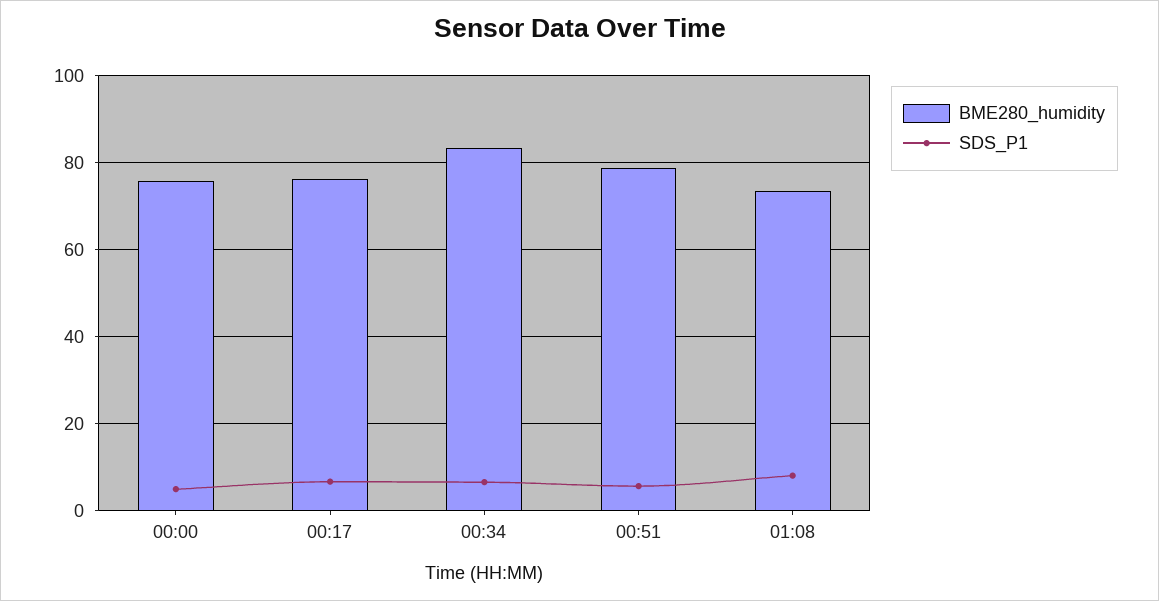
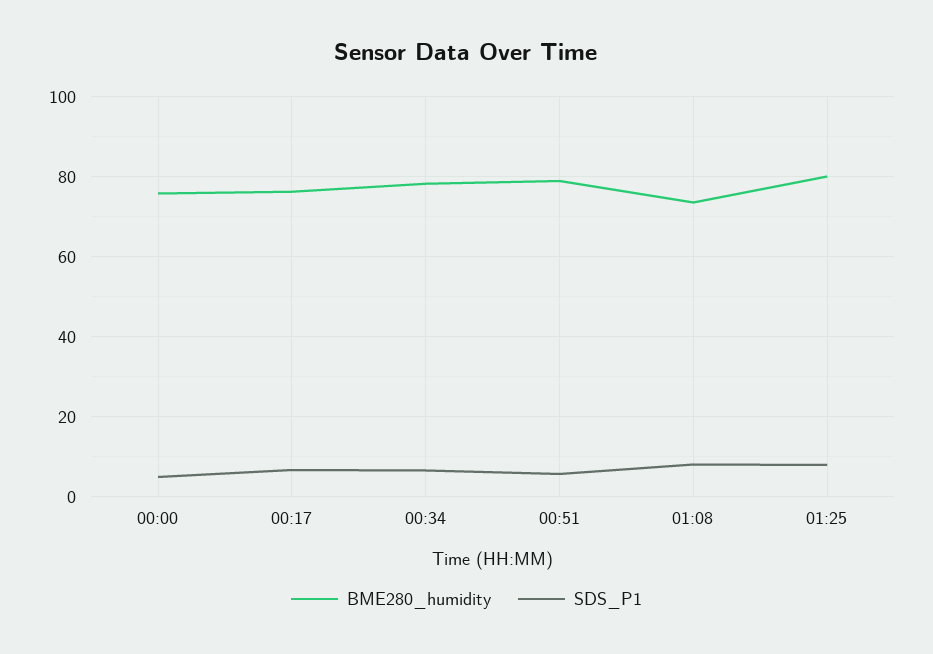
BME280_humidity, 00:34: 84 -> 78
BME280_humidity, 01:25: none -> 80
SDS_P1, 01:25: none -> 8

